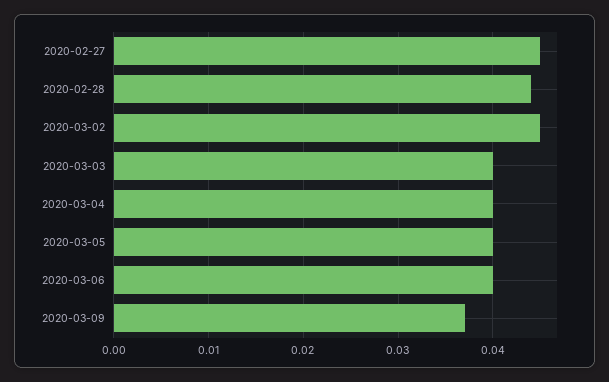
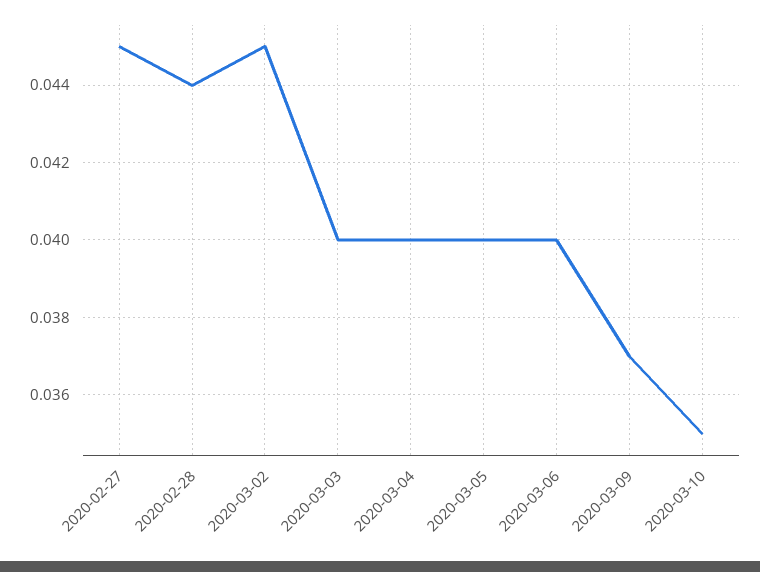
2020-03-10: none -> 0.035

